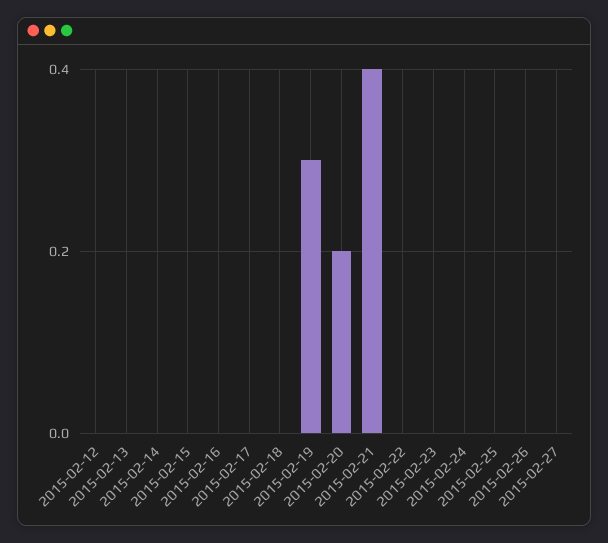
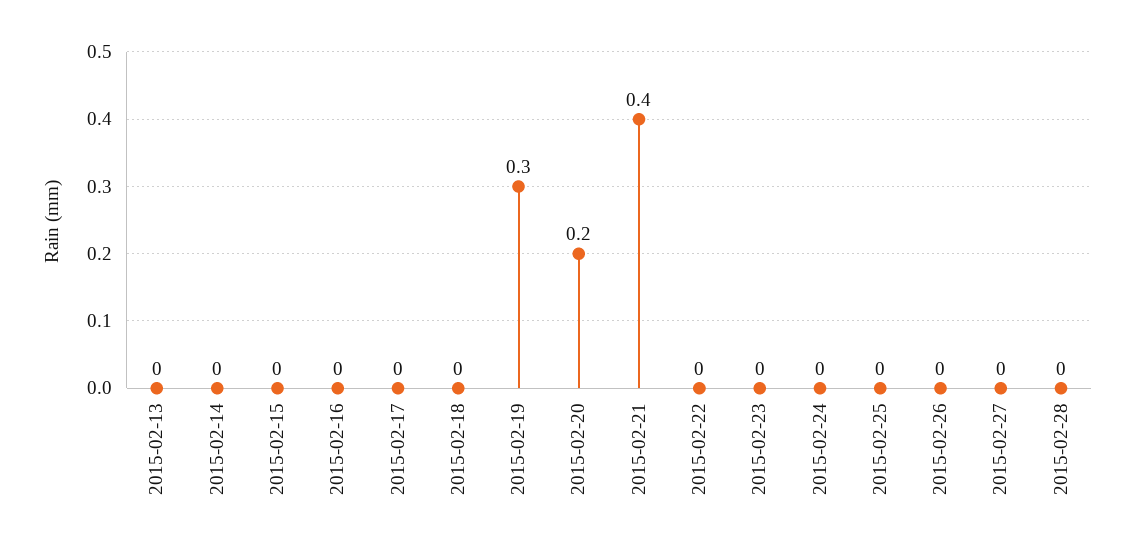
2015-02-12: 0 -> none
2015-02-28: none -> 0

